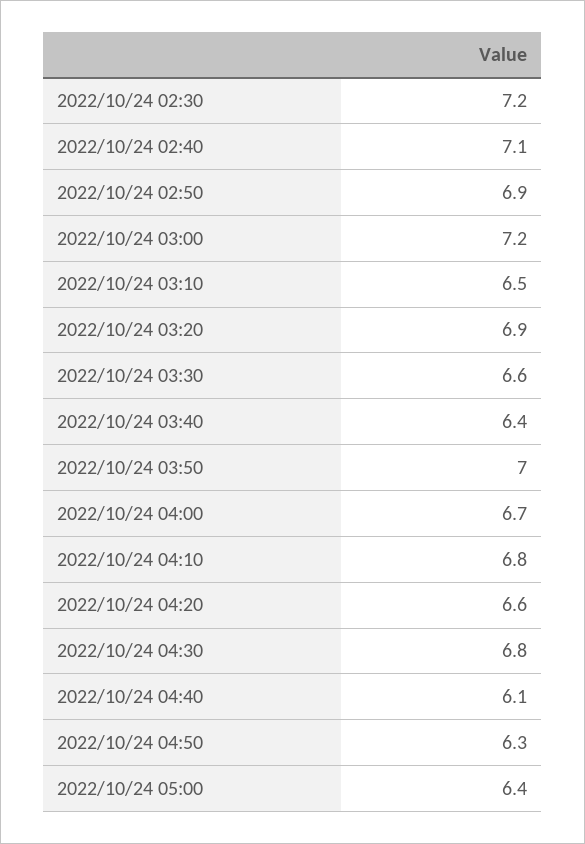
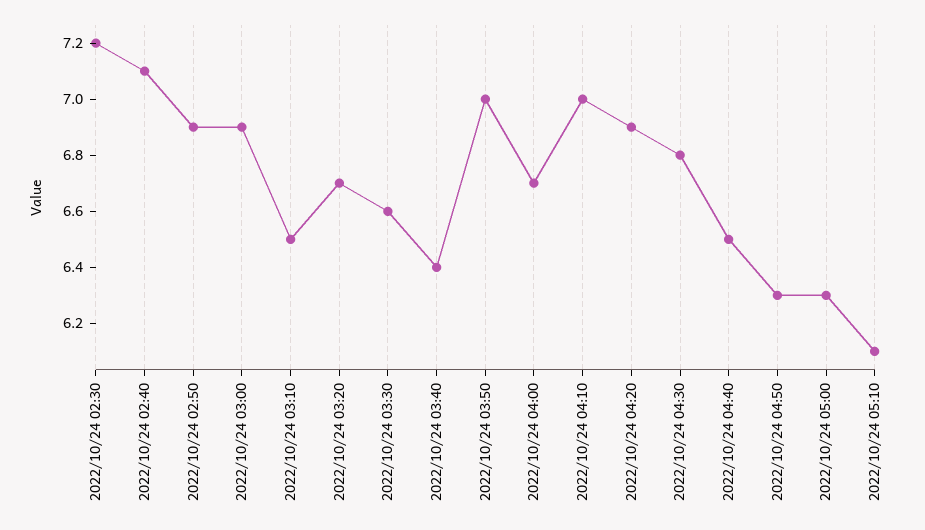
2022/10/24 03:00: 7.2 -> 6.9
2022/10/24 03:20: 6.9 -> 6.7
2022/10/24 04:10: 6.8 -> 7
2022/10/24 04:20: 6.6 -> 6.9
2022/10/24 04:40: 6.1 -> 6.5
2022/10/24 05:00: 6.4 -> 6.3
2022/10/24 05:10: none -> 6.1

